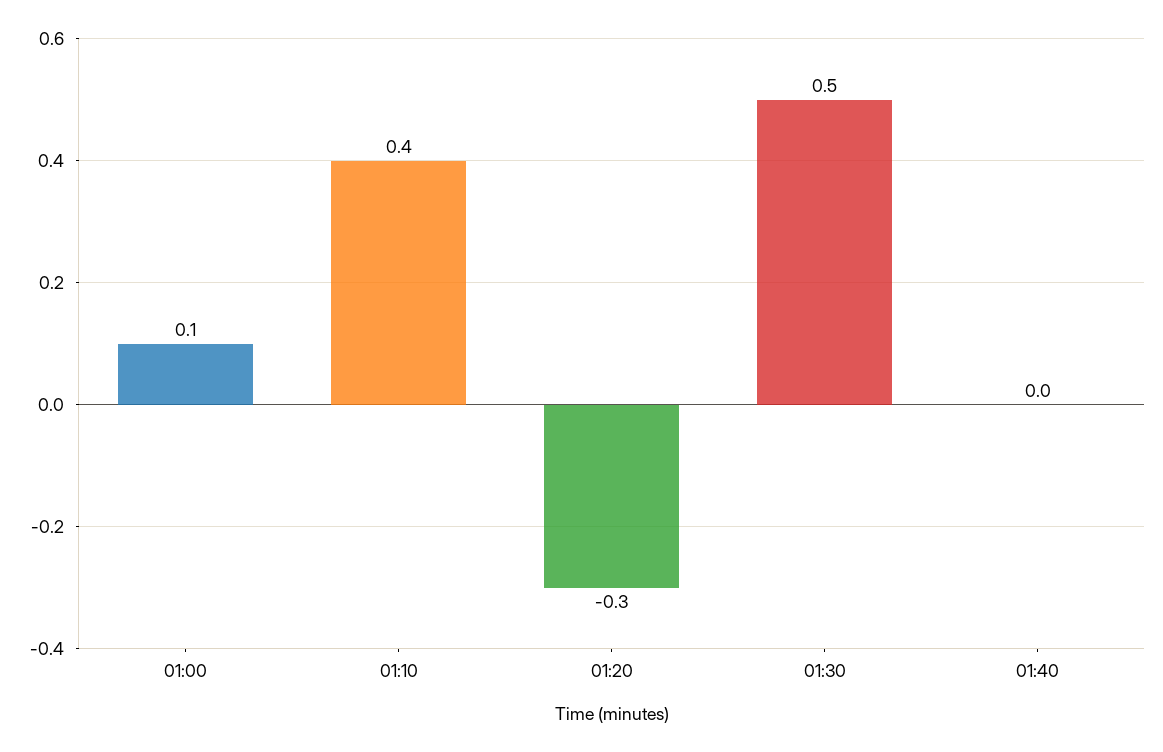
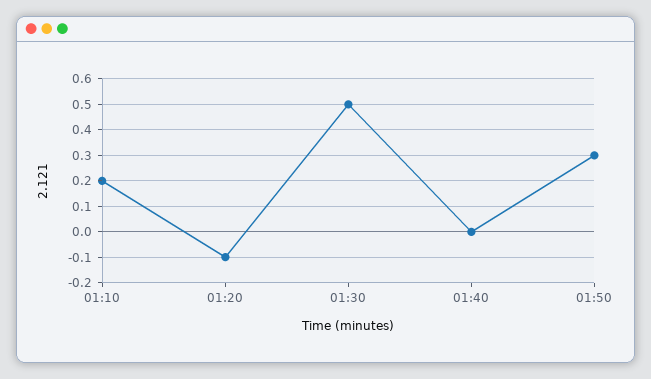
01:00: 0.1 -> none
01:10: 0.4 -> 0.2
01:20: -0.3 -> -0.1
01:50: none -> 0.3

